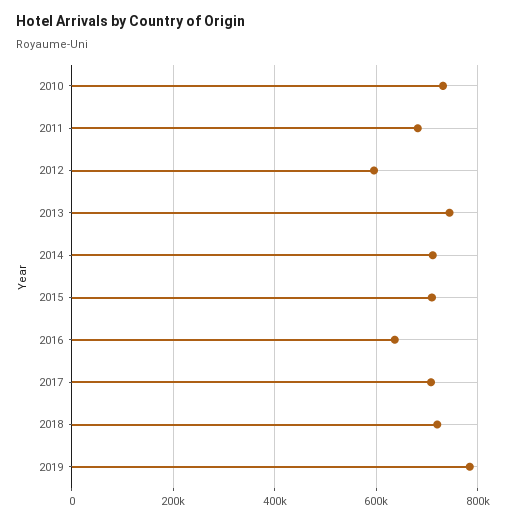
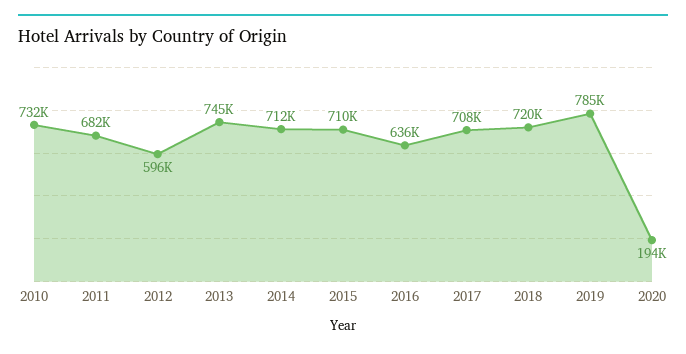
2020: none -> 194000

